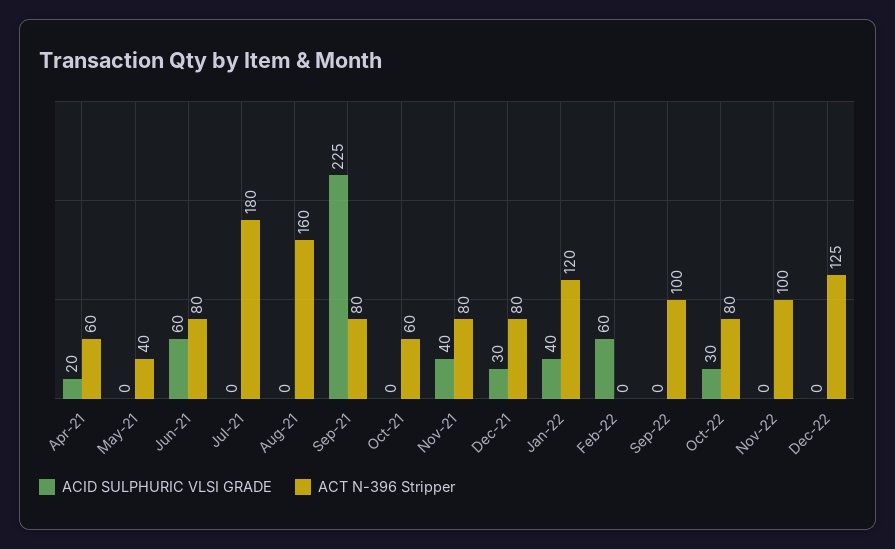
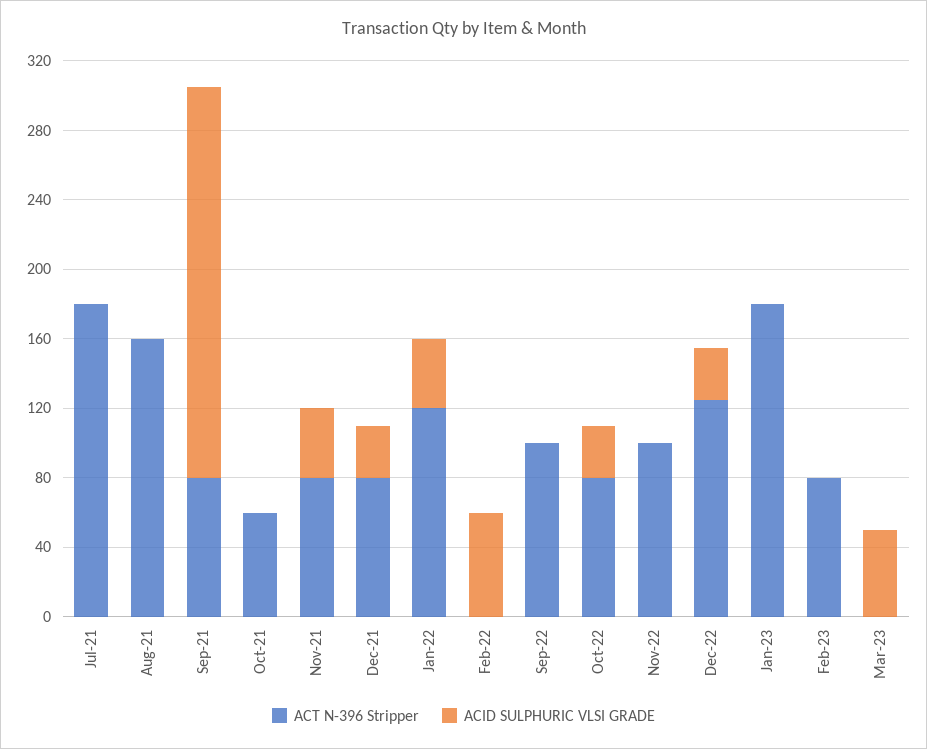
ACID SULPHURIC VLSI GRADE, Apr-21: 20 -> none
ACT N-396 Stripper, Apr-21: 60 -> none
ACID SULPHURIC VLSI GRADE, May-21: 0 -> none
ACT N-396 Stripper, May-21: 40 -> none
ACID SULPHURIC VLSI GRADE, Jun-21: 60 -> none
ACT N-396 Stripper, Jun-21: 80 -> none
ACID SULPHURIC VLSI GRADE, Dec-22: 0 -> 30
ACT N-396 Stripper, Jan-23: none -> 180
ACID SULPHURIC VLSI GRADE, Jan-23: none -> 0
ACT N-396 Stripper, Feb-23: none -> 80
ACID SULPHURIC VLSI GRADE, Feb-23: none -> 0
ACT N-396 Stripper, Mar-23: none -> 0
ACID SULPHURIC VLSI GRADE, Mar-23: none -> 50

